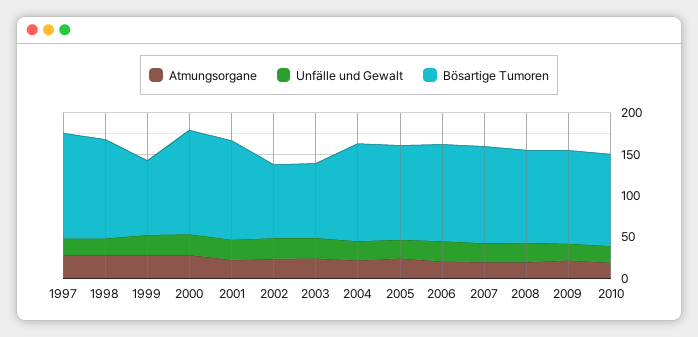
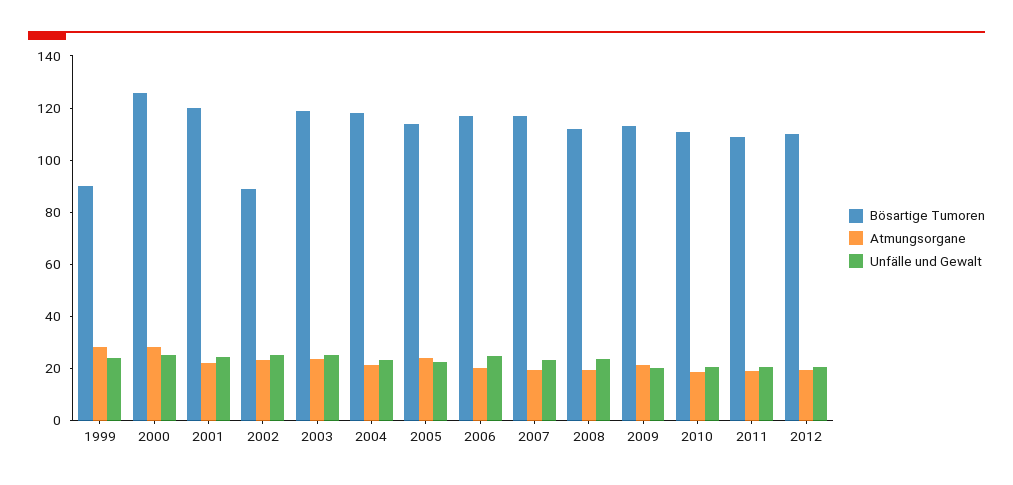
Atmungsorgane, 1997: 30 -> none
Unfälle und Gewalt, 1997: 20 -> none
Bösartige Tumoren, 1997: 130 -> none
Atmungsorgane, 1998: 30 -> none
Unfälle und Gewalt, 1998: 20 -> none
Bösartige Tumoren, 1998: 120 -> none
Bösartige Tumoren, 2003: 90 -> 120
Bösartige Tumoren, 2011: none -> 110
Atmungsorgane, 2011: none -> 20
Unfälle und Gewalt, 2011: none -> 20
Bösartige Tumoren, 2012: none -> 110
Atmungsorgane, 2012: none -> 20
Unfälle und Gewalt, 2012: none -> 20

